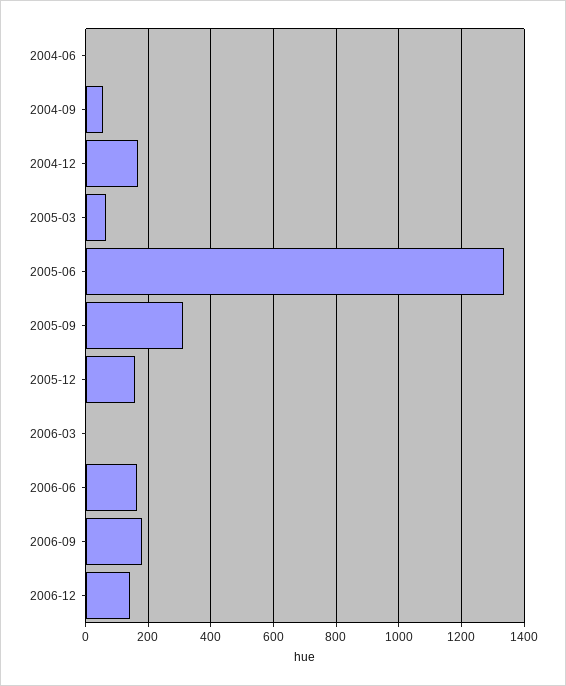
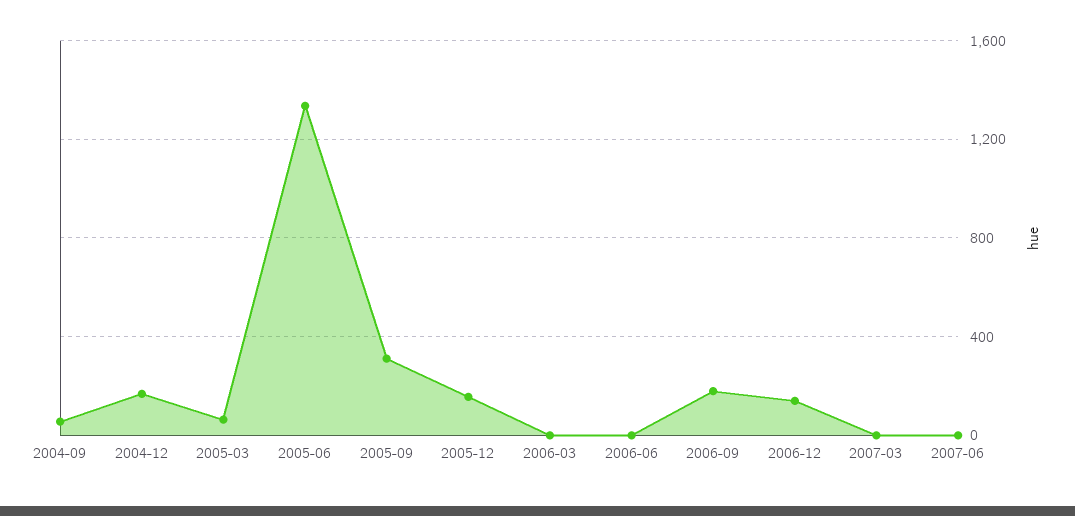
2004-06: 0 -> none
2006-06: 160 -> 0
2007-03: none -> 0
2007-06: none -> 0

